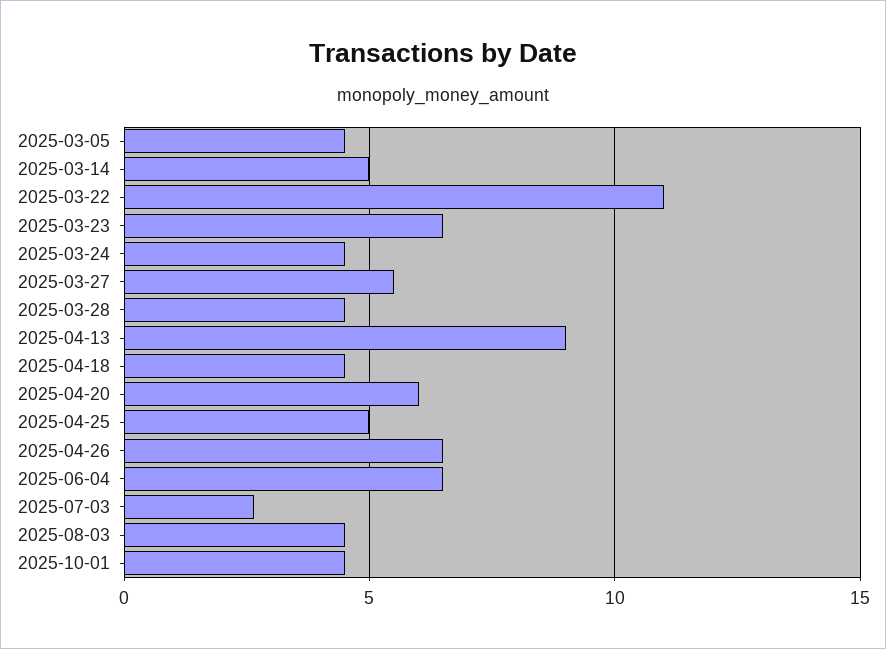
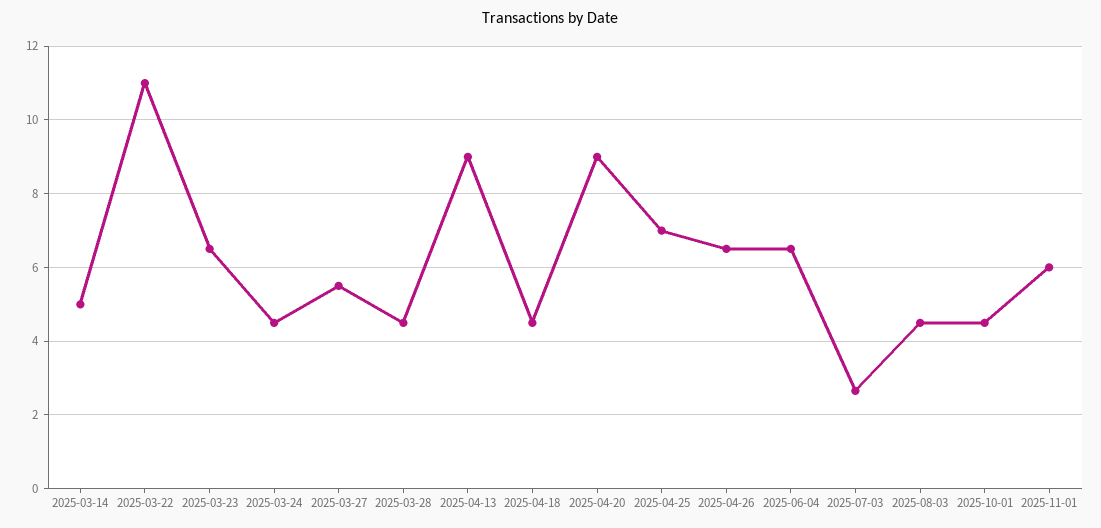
2025-03-05: 4.5 -> none
2025-04-20: 6 -> 9
2025-04-25: 5 -> 7
2025-11-01: none -> 6

